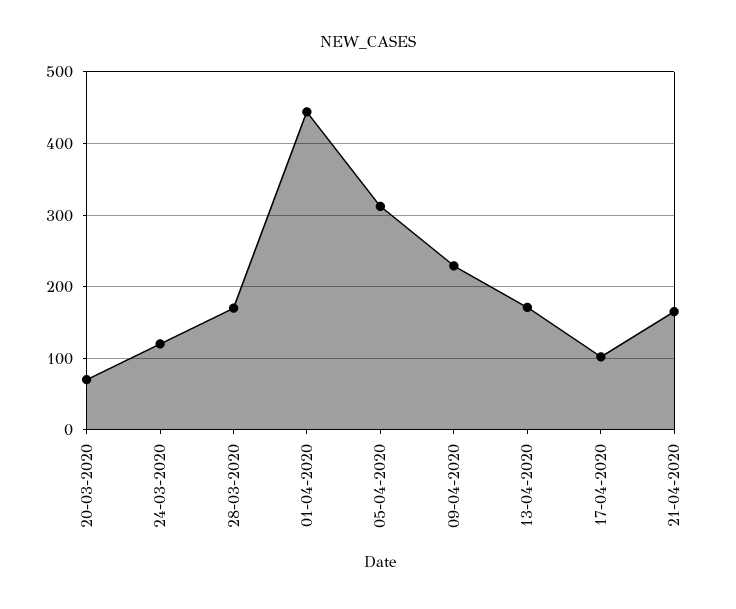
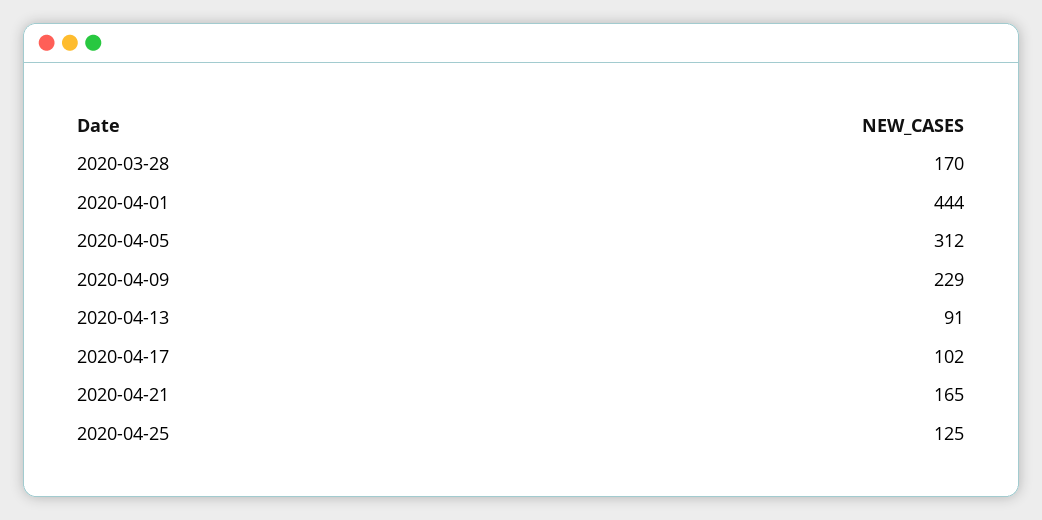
20-03-2020: 70 -> none
24-03-2020: 120 -> none
13-04-2020: 170 -> 91
2020-04-25: none -> 125

